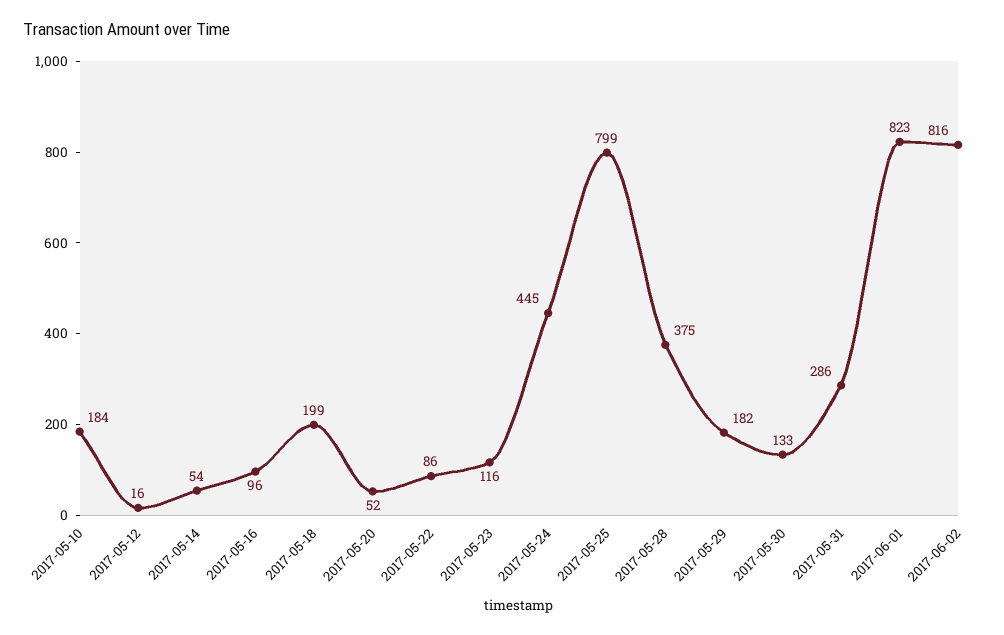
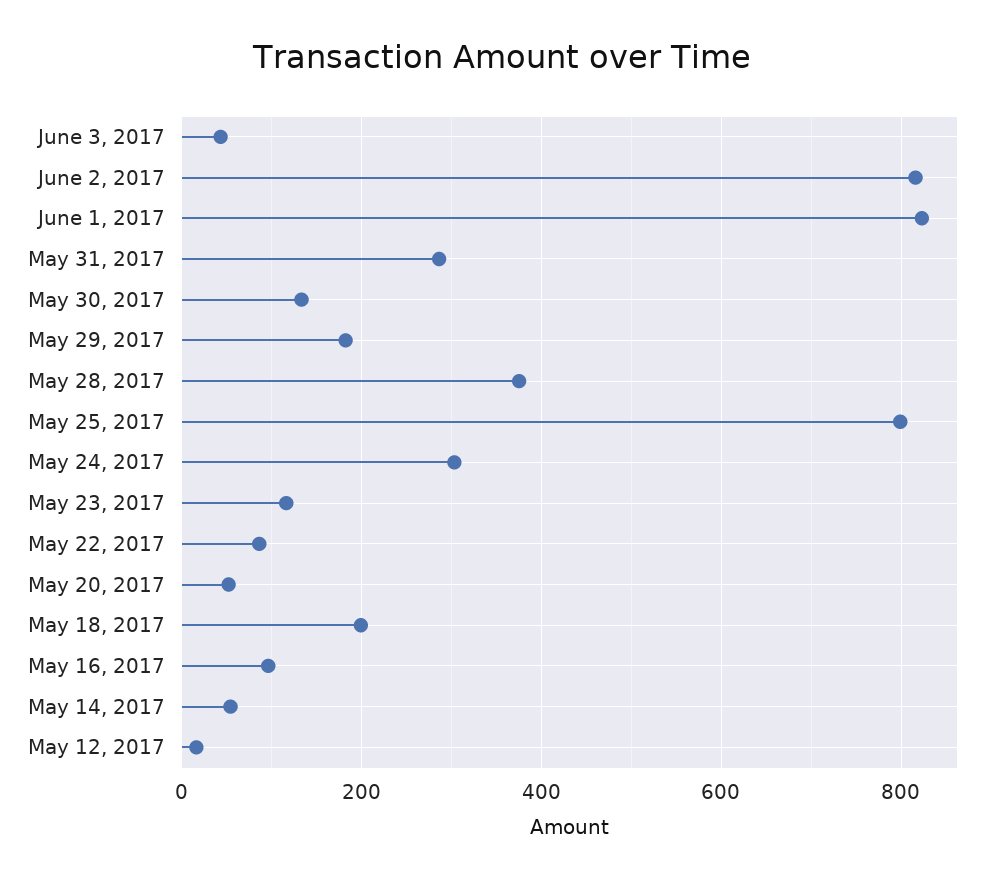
2017-05-10: 184 -> none
2017-05-24: 445 -> 300
June 3, 2017: none -> 40

